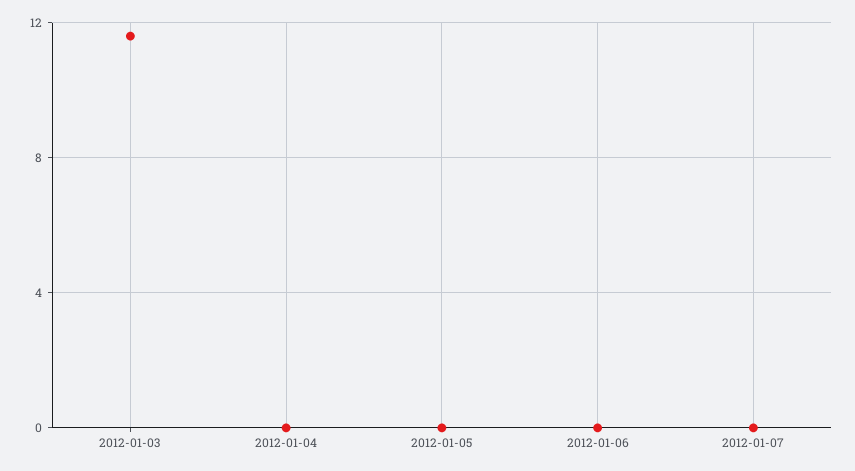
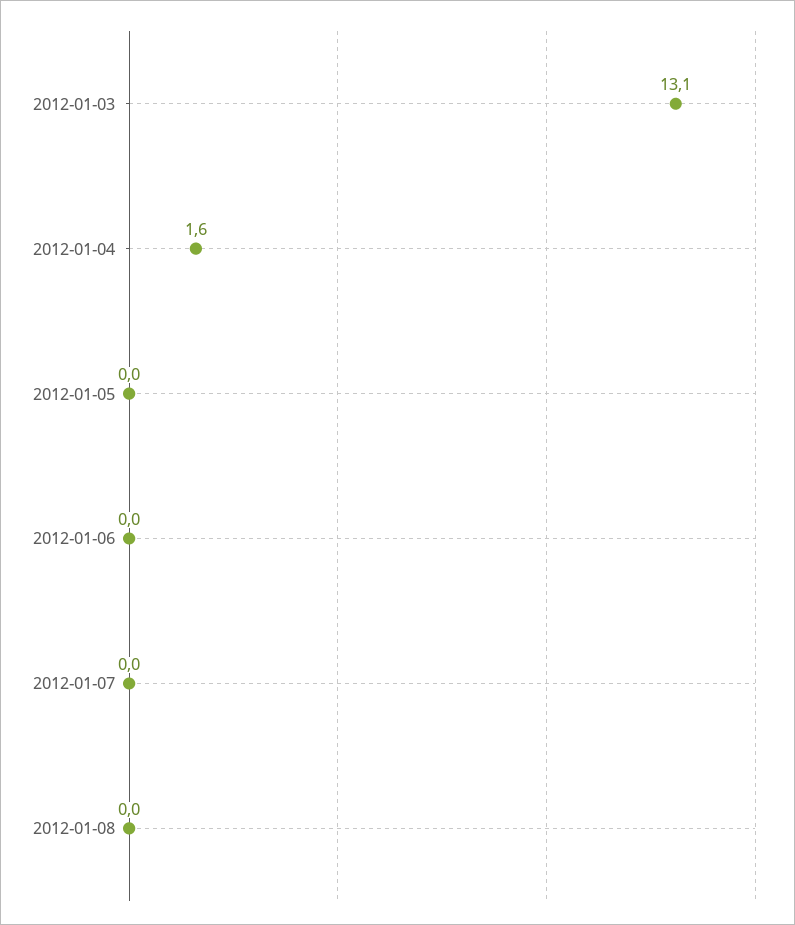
2012-01-03: 11.5 -> 13.1
2012-01-04: 0 -> 1.6
2012-01-08: none -> 0

